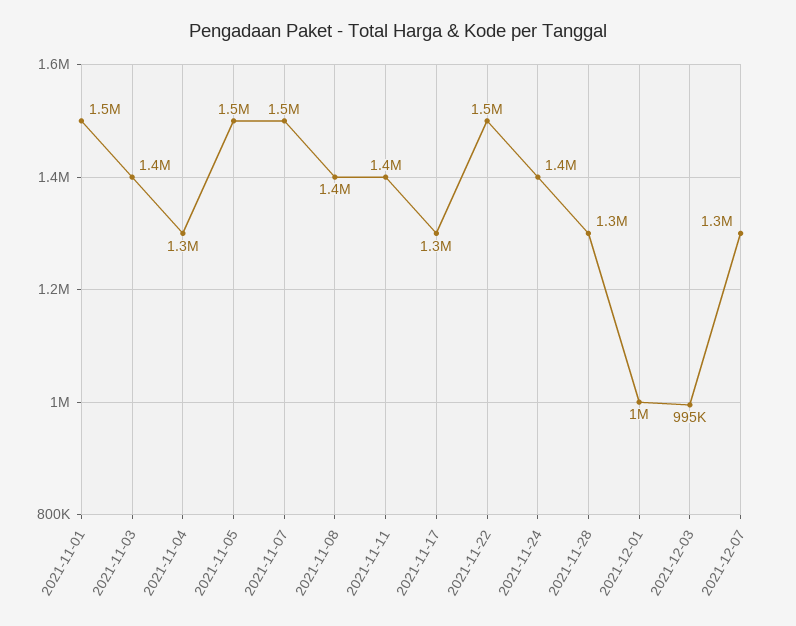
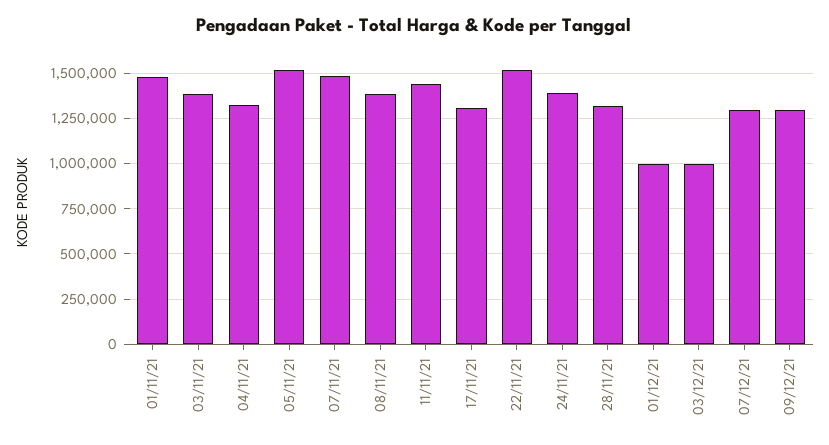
09/12/21: none -> 1300000

